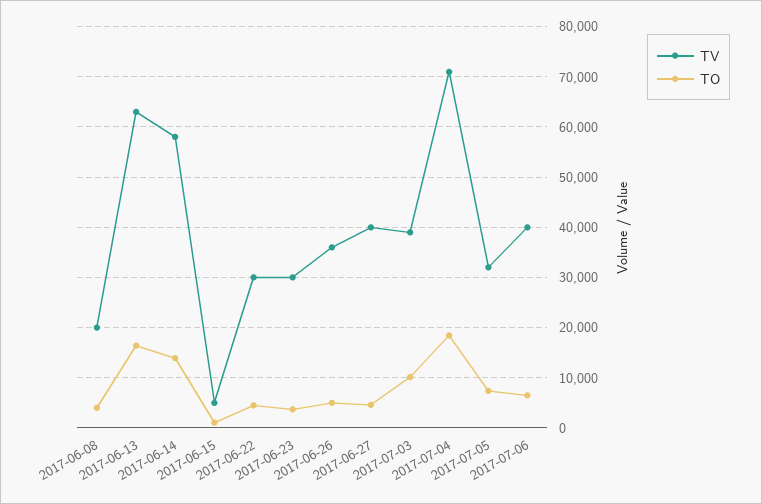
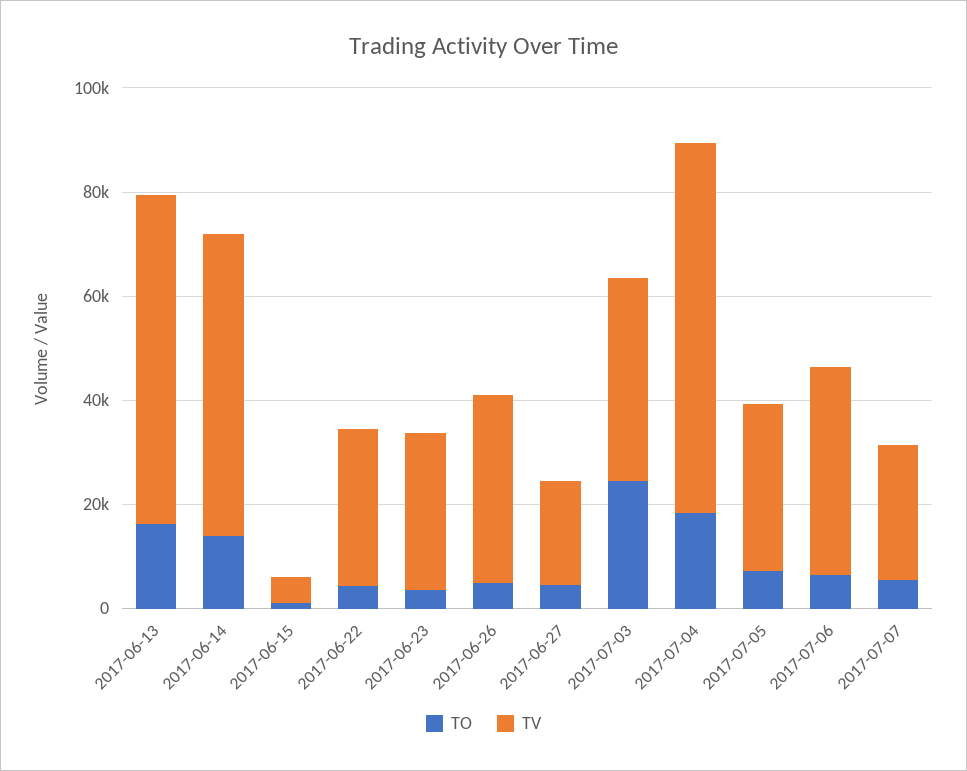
TV, 2017-06-08: 20000 -> none
TO, 2017-06-08: 4000 -> none
TV, 2017-06-27: 40000 -> 20000
TO, 2017-07-03: 10000 -> 25000
TO, 2017-07-07: none -> 5000
TV, 2017-07-07: none -> 25000

